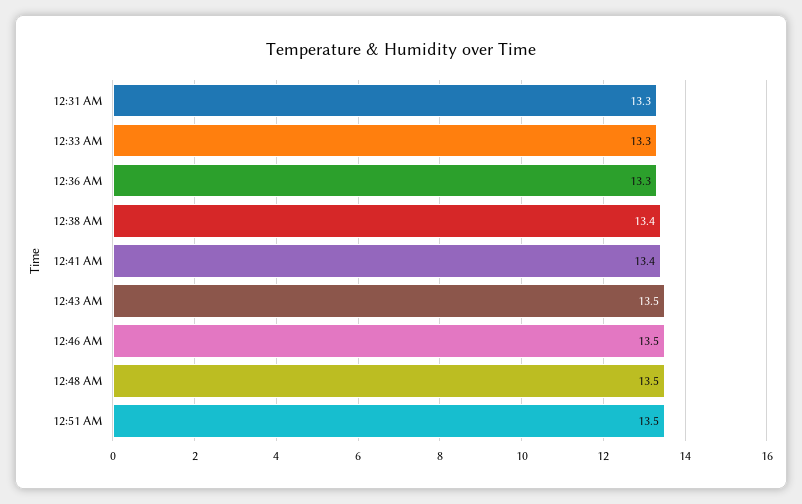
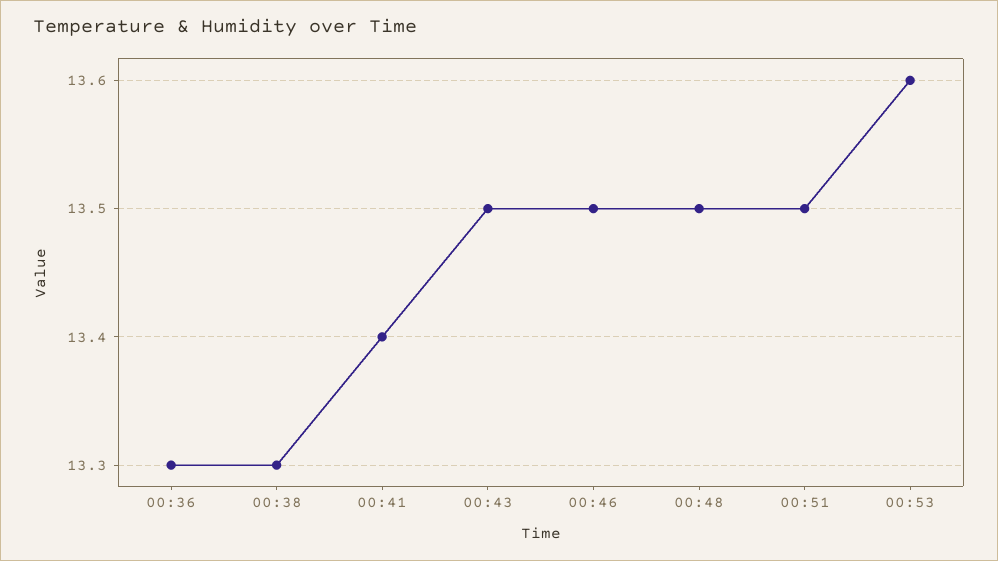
12:31 AM: 13.3 -> none
12:33 AM: 13.3 -> none
12:38 AM: 13.4 -> 13.3
00:53: none -> 13.6

